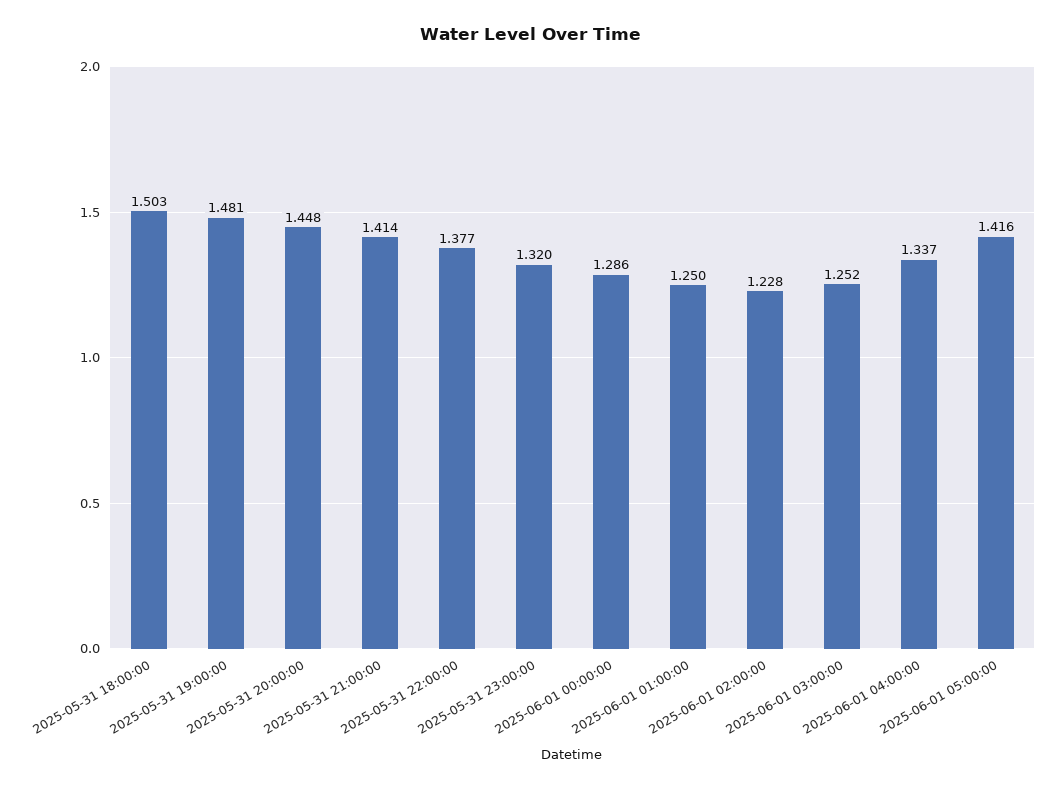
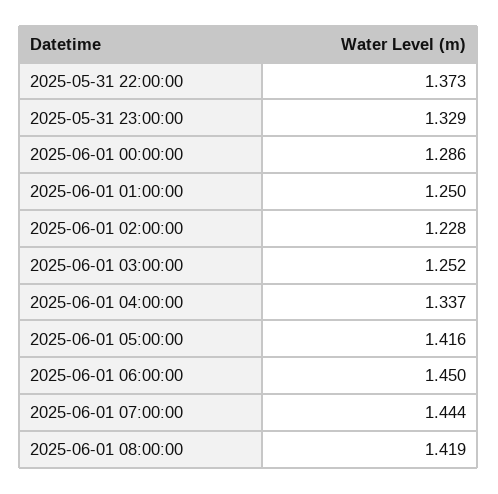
2025-05-31 18:00:00: 1.503 -> none
2025-05-31 19:00:00: 1.481 -> none
2025-05-31 20:00:00: 1.448 -> none
2025-05-31 21:00:00: 1.414 -> none
2025-05-31 22:00:00: 1.377 -> 1.373
2025-05-31 23:00:00: 1.32 -> 1.329
2025-06-01 06:00:00: none -> 1.45
2025-06-01 07:00:00: none -> 1.444
2025-06-01 08:00:00: none -> 1.419

